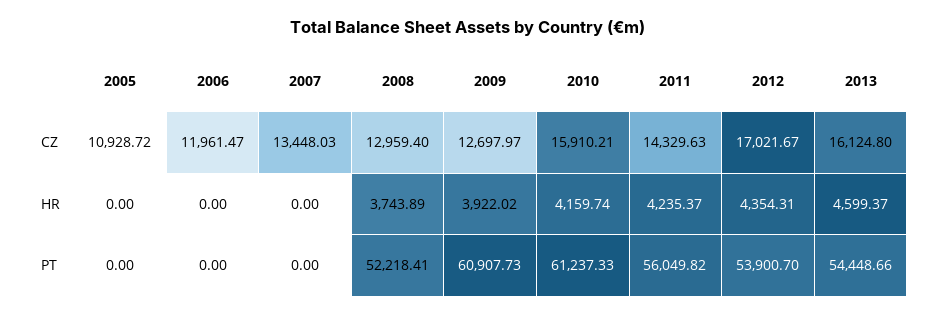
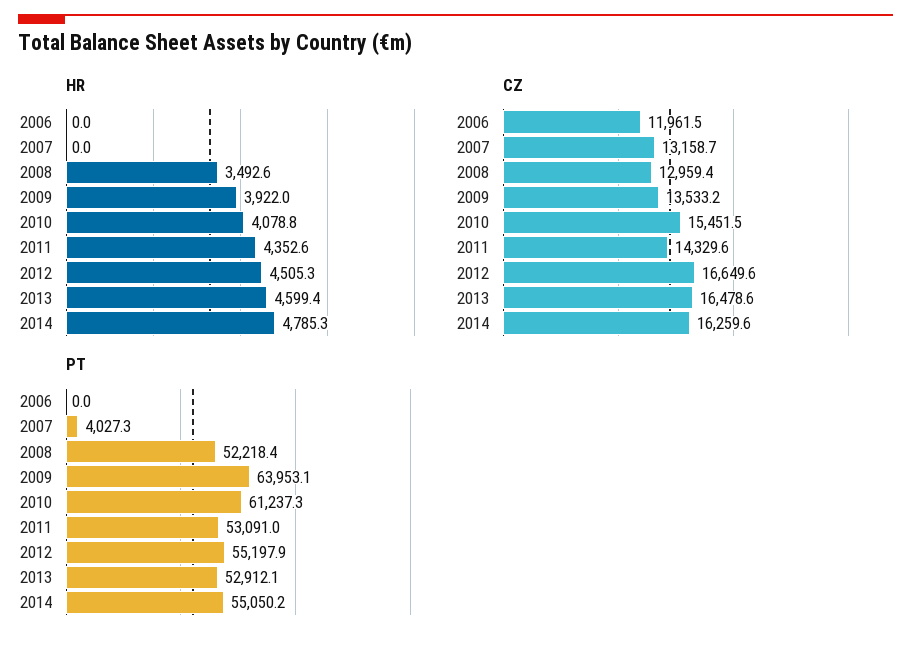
CZ, 2005: 10928.72 -> none
CZ, 2007: 13448.03 -> 13158.7
CZ, 2009: 12697.97 -> 13533.2
CZ, 2010: 15910.21 -> 15451.5
CZ, 2012: 17021.67 -> 16649.6
CZ, 2013: 16124.8 -> 16478.6
HR, 2005: 0 -> none
HR, 2008: 3743.89 -> 3492.6
HR, 2010: 4159.74 -> 4078.8
HR, 2011: 4235.37 -> 4352.6
HR, 2012: 4354.31 -> 4505.3
PT, 2005: 0 -> none
PT, 2007: 0 -> 4027.3
PT, 2009: 60907.73 -> 63953.1
PT, 2011: 56049.82 -> 53091
PT, 2012: 53900.7 -> 55197.9
PT, 2013: 54448.66 -> 52912.1
HR, 2014: none -> 4785.3
CZ, 2014: none -> 16259.6
PT, 2014: none -> 55050.2

